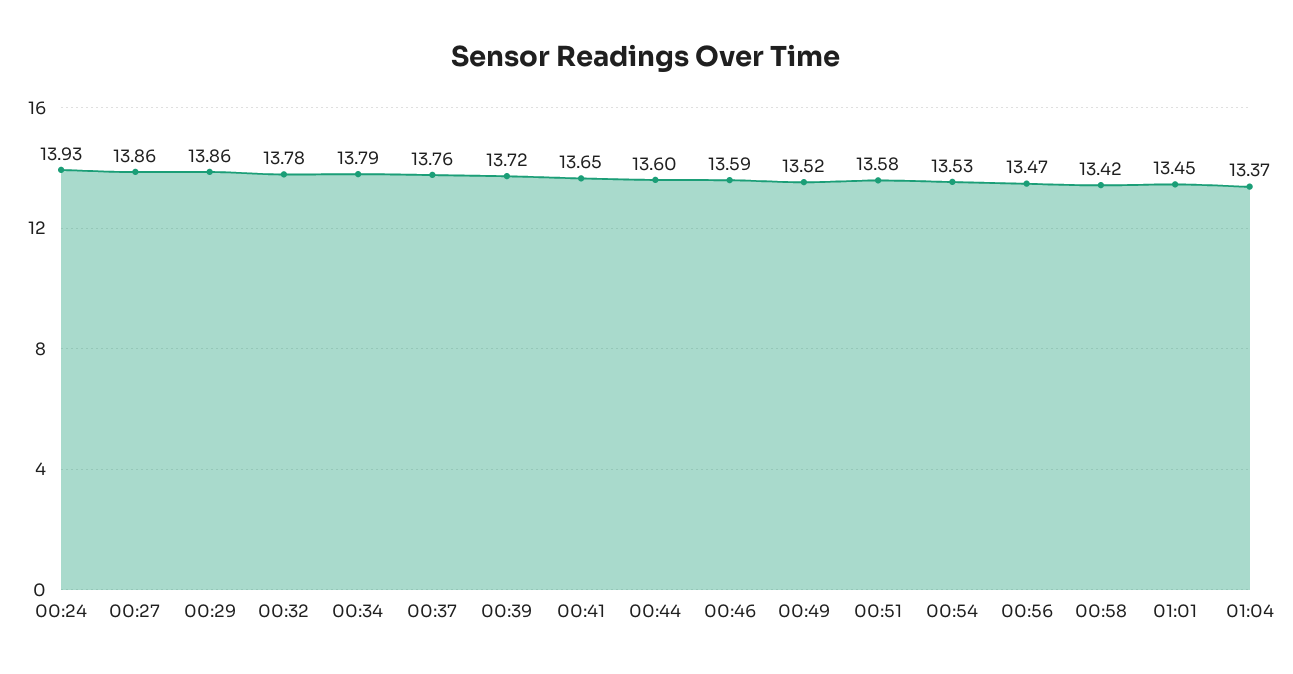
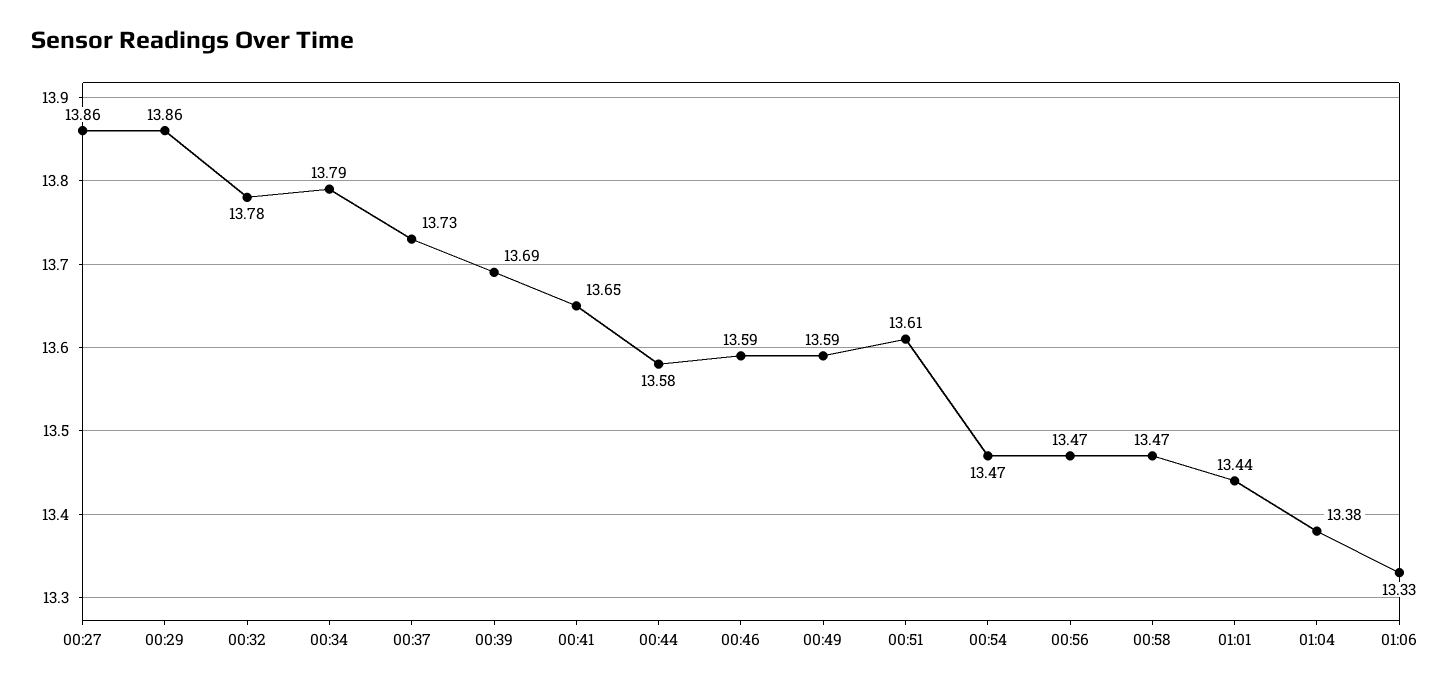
00:24: 13.93 -> none
00:37: 13.76 -> 13.73
00:39: 13.72 -> 13.69
00:44: 13.6 -> 13.58
00:49: 13.52 -> 13.59
00:51: 13.58 -> 13.61
00:54: 13.53 -> 13.47
00:58: 13.42 -> 13.47
01:01: 13.45 -> 13.44
01:04: 13.37 -> 13.38
01:06: none -> 13.33

